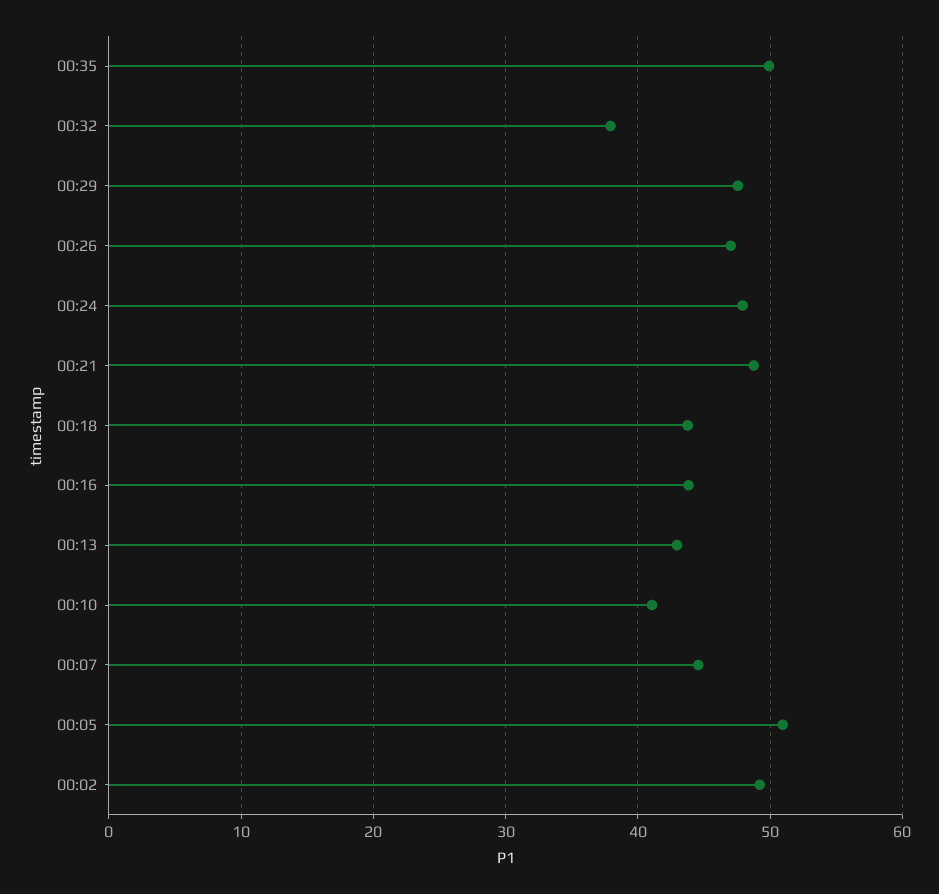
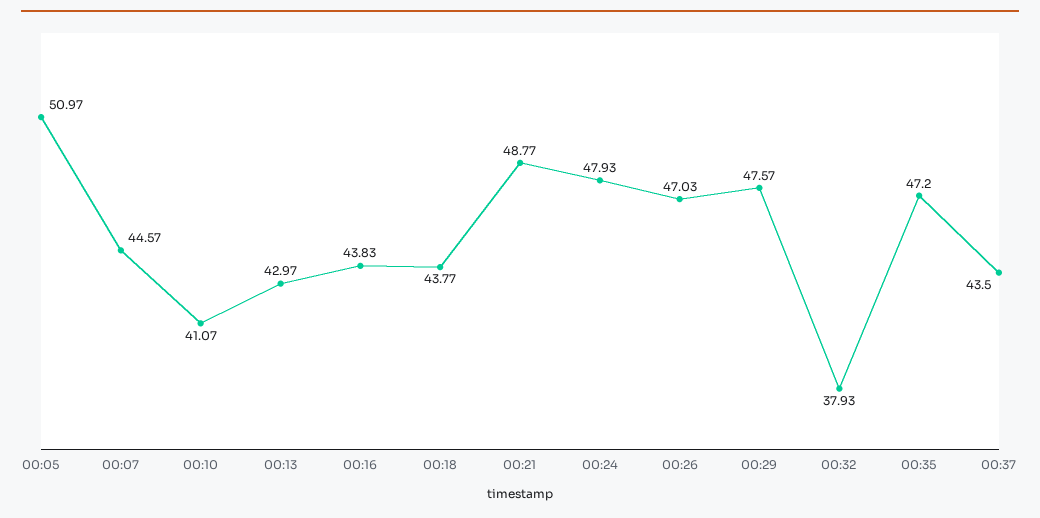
00:35: 50 -> 47.2
00:02: 49 -> none
00:37: none -> 43.5

